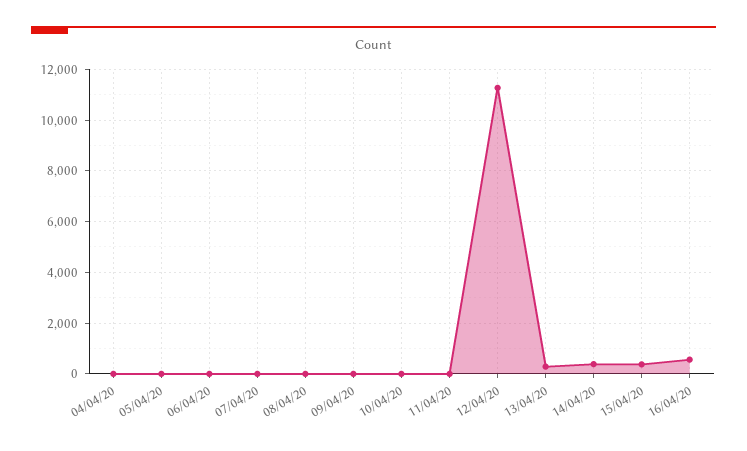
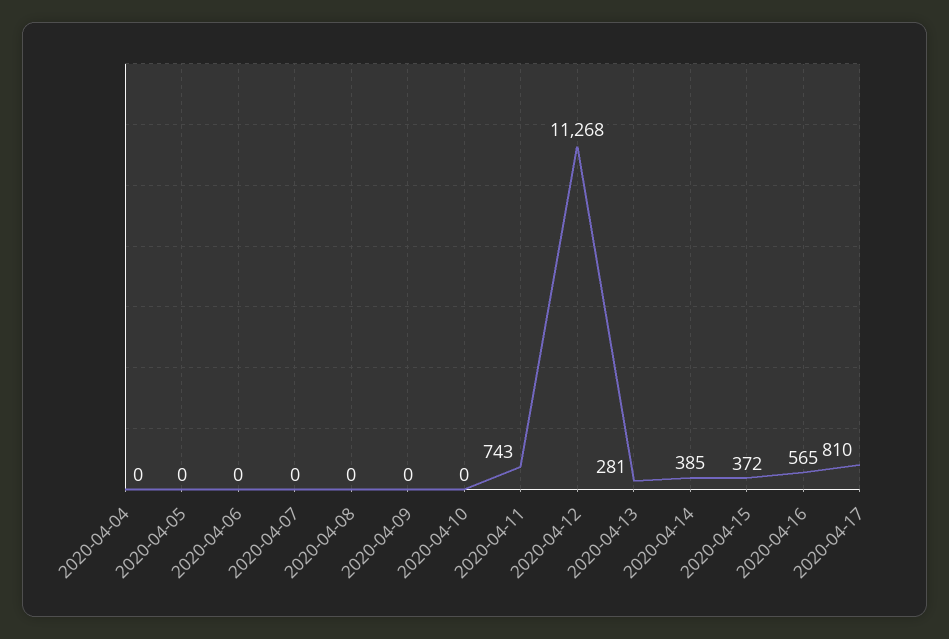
11/04/20: 0 -> 743
2020-04-17: none -> 810

